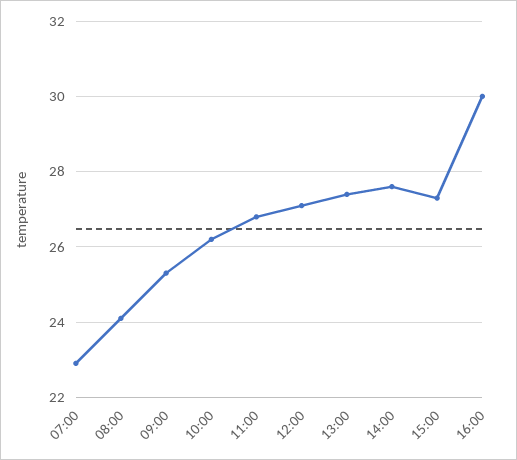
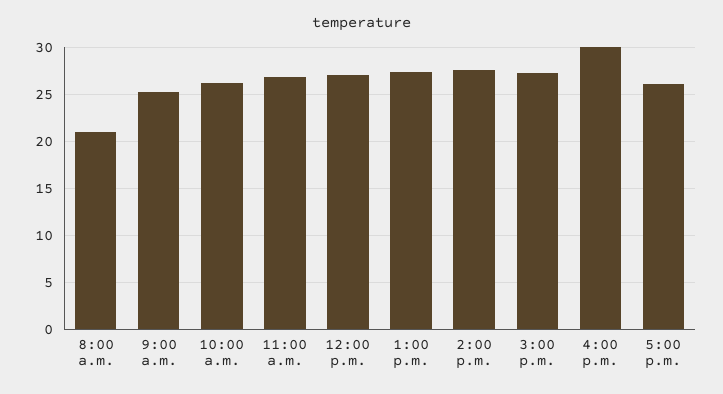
07:00: 23 -> none
08:00: 24 -> 21
5:00 p.m.: none -> 26

